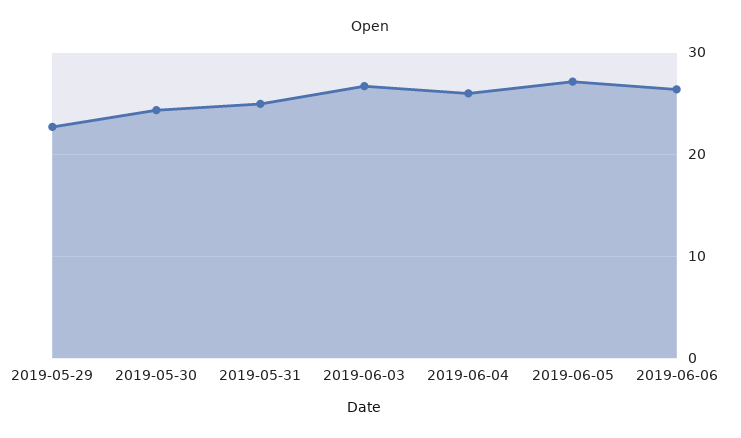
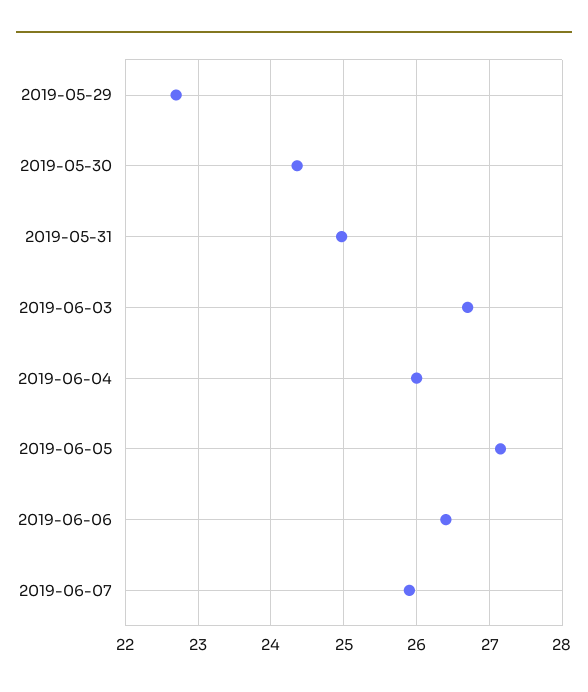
2019-06-07: none -> 25.9

